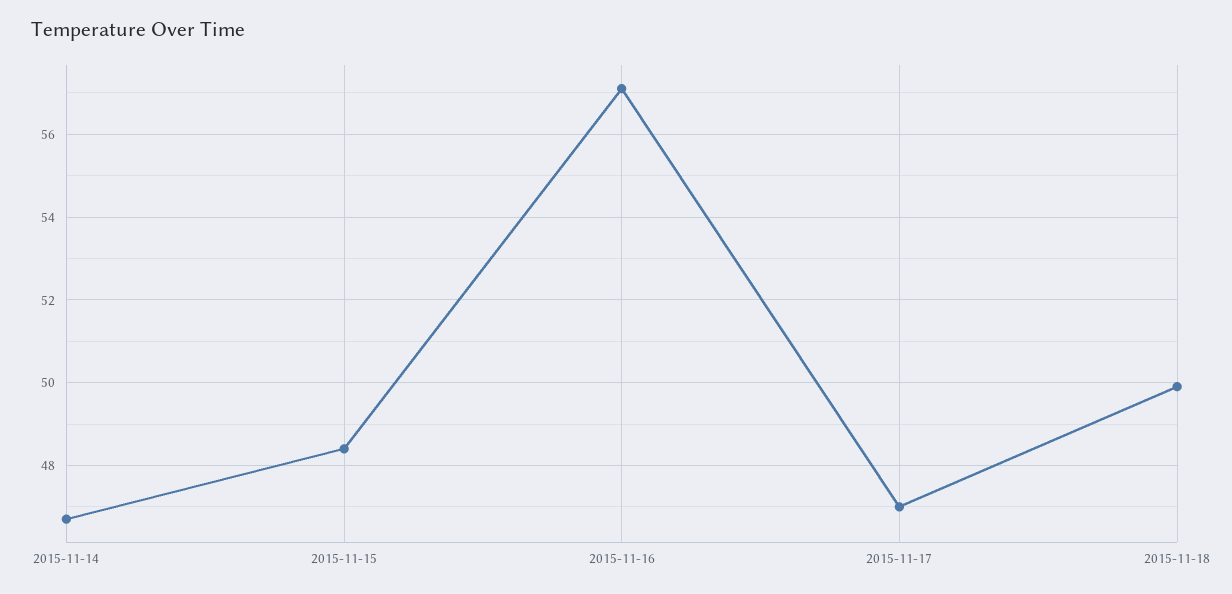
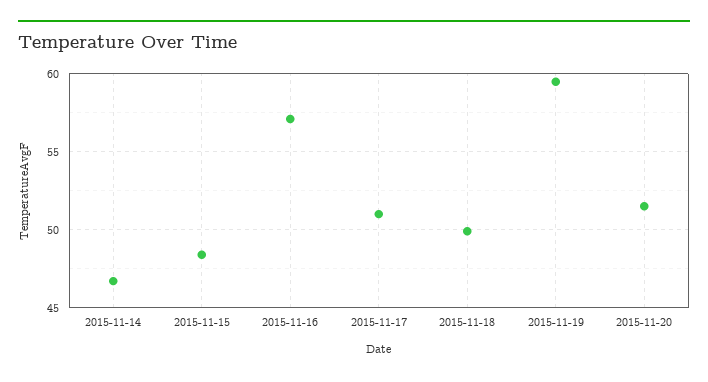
2015-11-17: 47 -> 51
2015-11-19: none -> 59.5
2015-11-20: none -> 51.5

